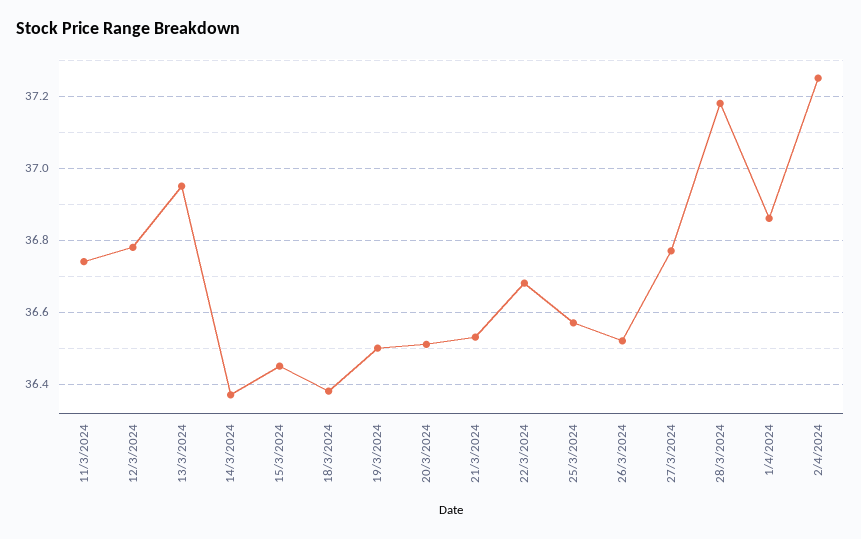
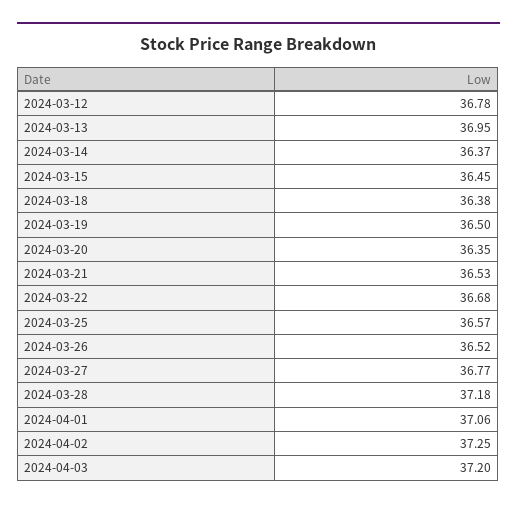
11/3/2024: 36.75 -> none
20/3/2024: 36.5 -> 36.35
1/4/2024: 36.85 -> 37.06
2024-04-03: none -> 37.2

